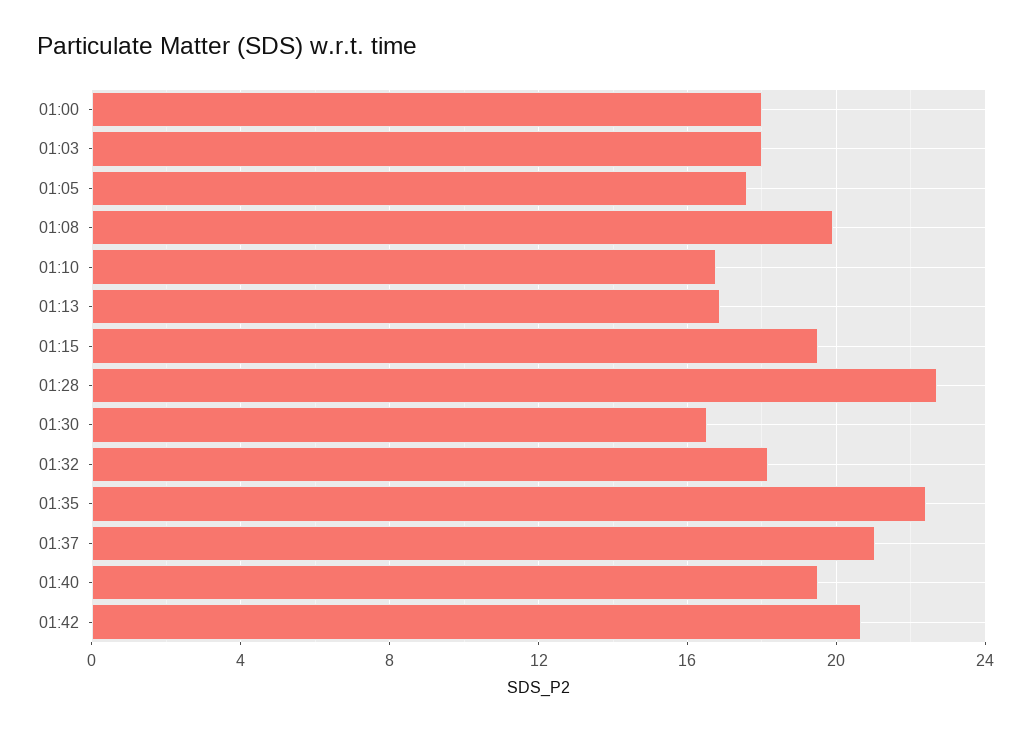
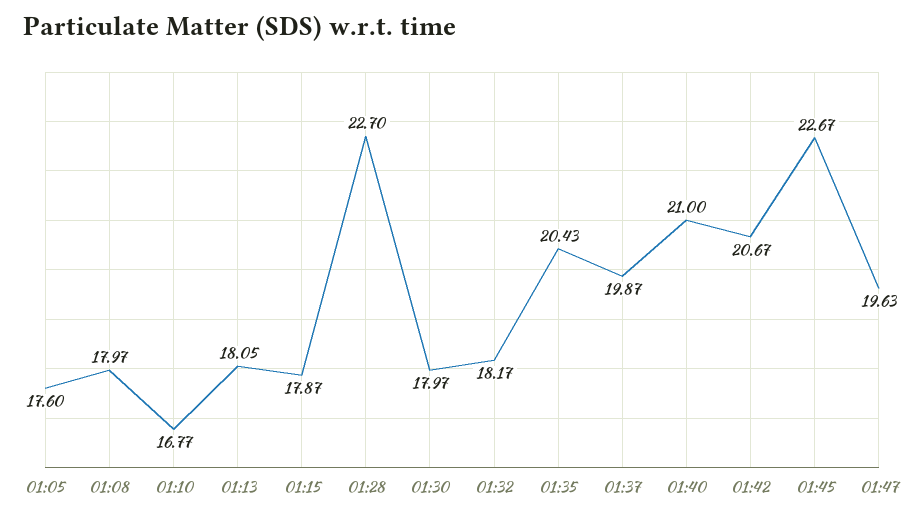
01:00: 18 -> none
01:03: 18 -> none
01:08: 20 -> 17.97
01:13: 17 -> 18.05
01:15: 19.5 -> 17.87
01:30: 16.5 -> 17.97
01:35: 22.5 -> 20.43
01:37: 21 -> 19.87
01:40: 19.5 -> 21
01:45: none -> 22.67
01:47: none -> 19.63

